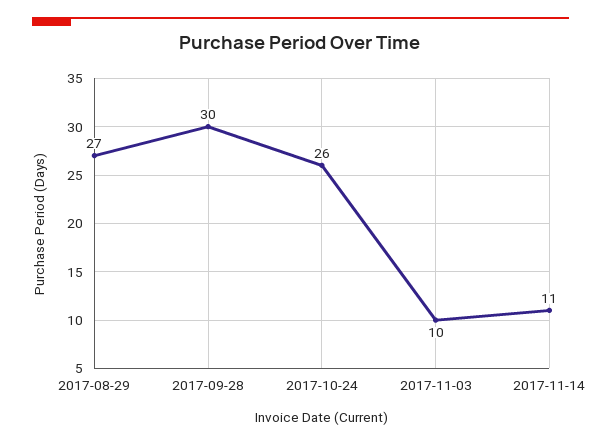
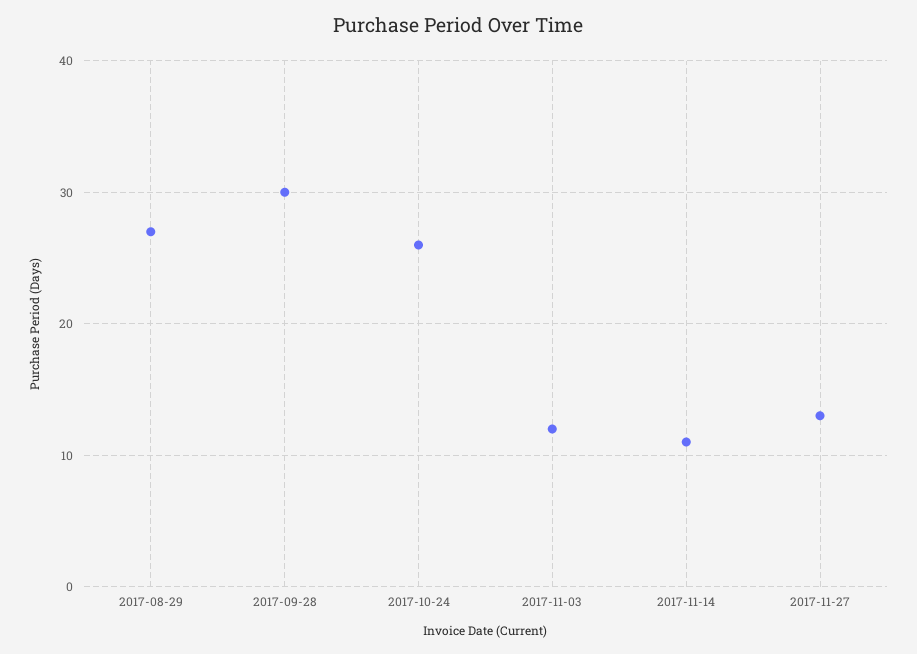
2017-11-03: 10 -> 12
2017-11-27: none -> 13

